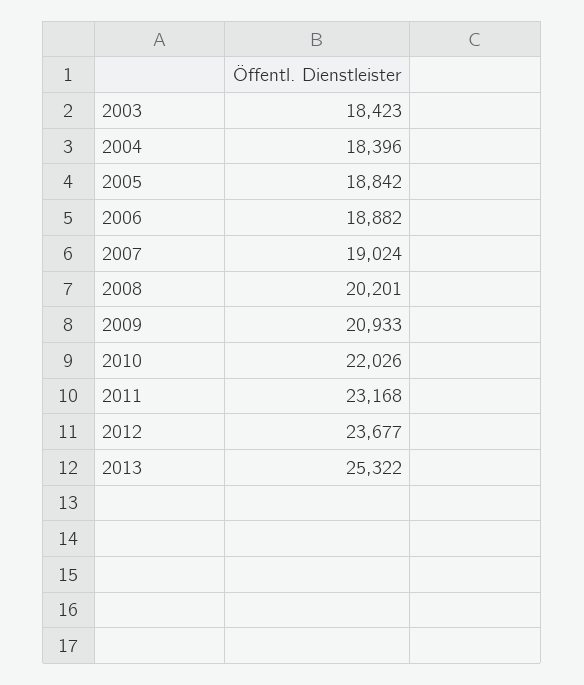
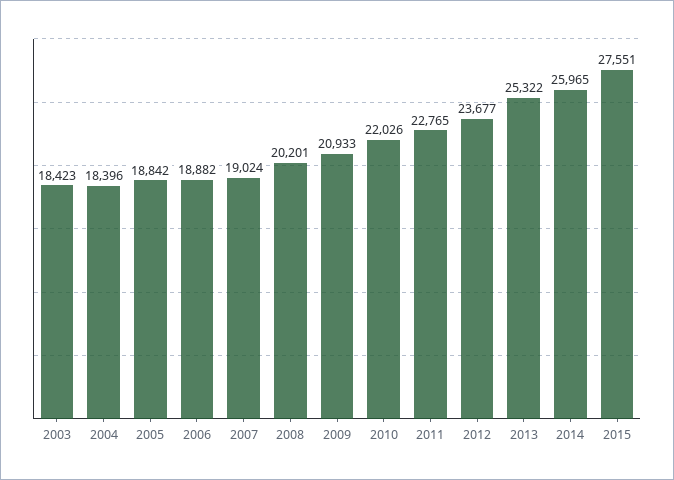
2011: 23168 -> 22765
2014: none -> 25965
2015: none -> 27551

